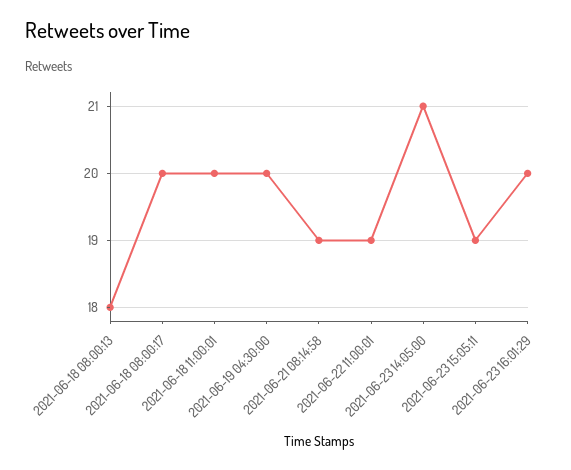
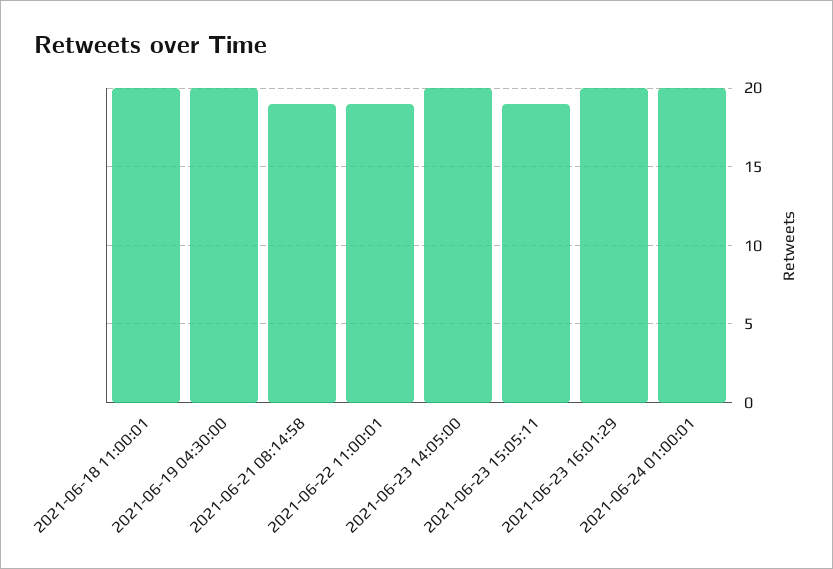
2021-06-18 08:00:13: 18 -> none
2021-06-18 08:00:17: 20 -> none
2021-06-23 14:05:00: 21 -> 20
2021-06-24 01:00:01: none -> 20

